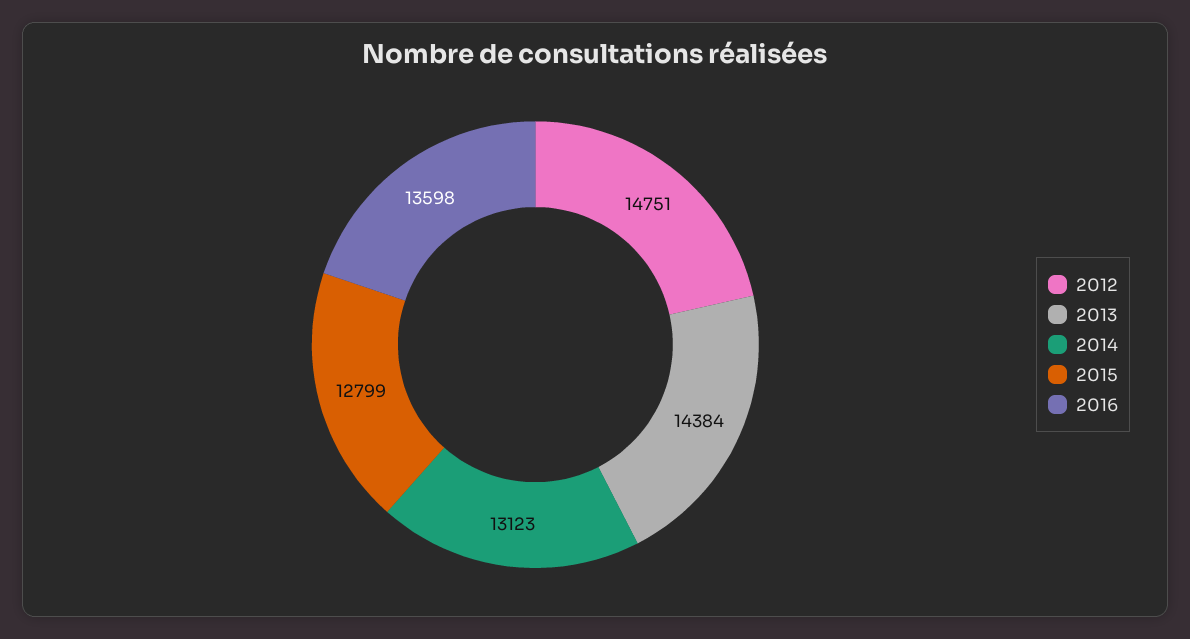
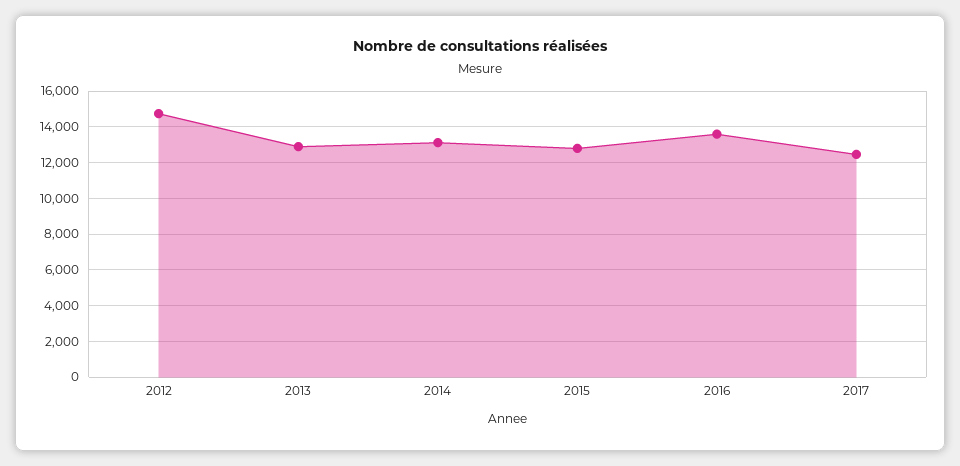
2013: 14384 -> 13000
2017: none -> 12500

